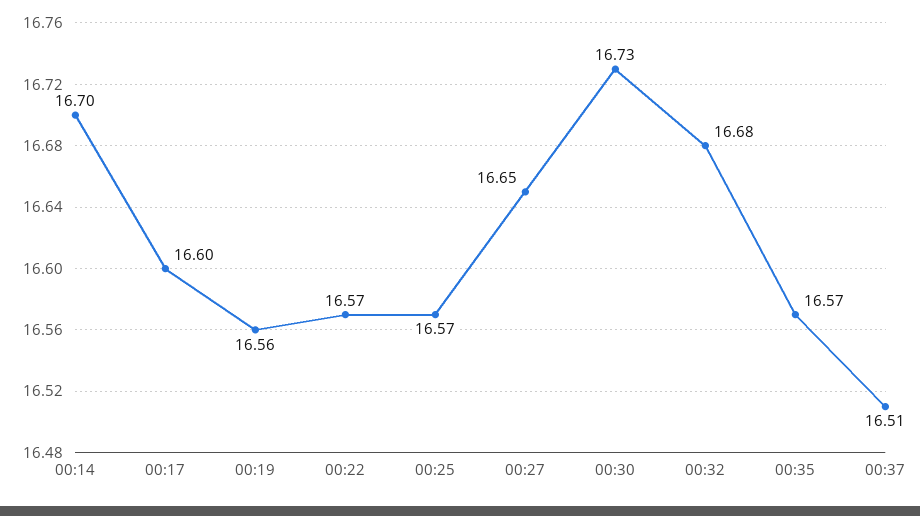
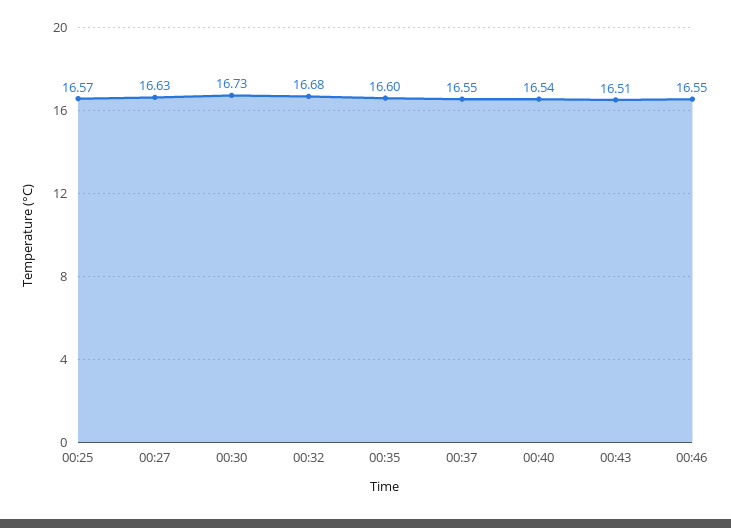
00:14: 16.7 -> none
00:17: 16.6 -> none
00:19: 16.56 -> none
00:22: 16.57 -> none
00:27: 16.65 -> 16.63
00:35: 16.57 -> 16.6
00:37: 16.51 -> 16.55
00:40: none -> 16.54
00:43: none -> 16.51
00:46: none -> 16.55

